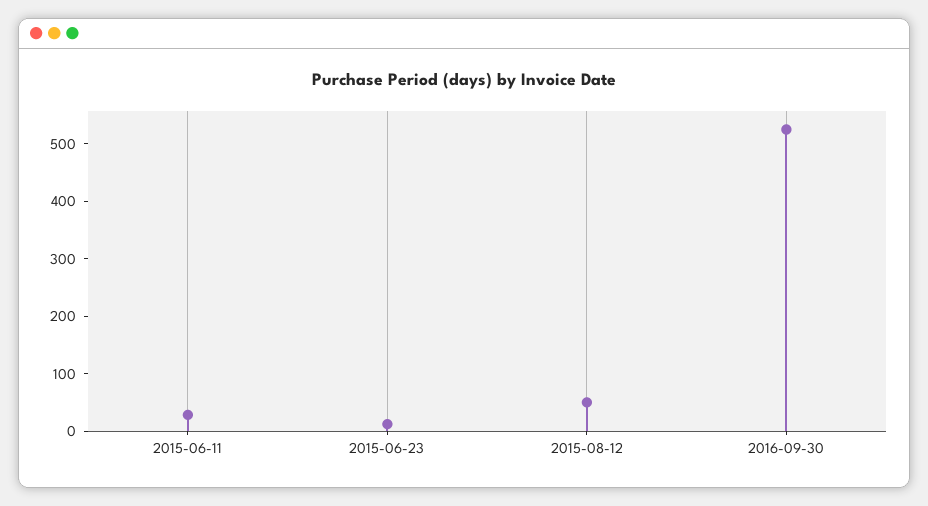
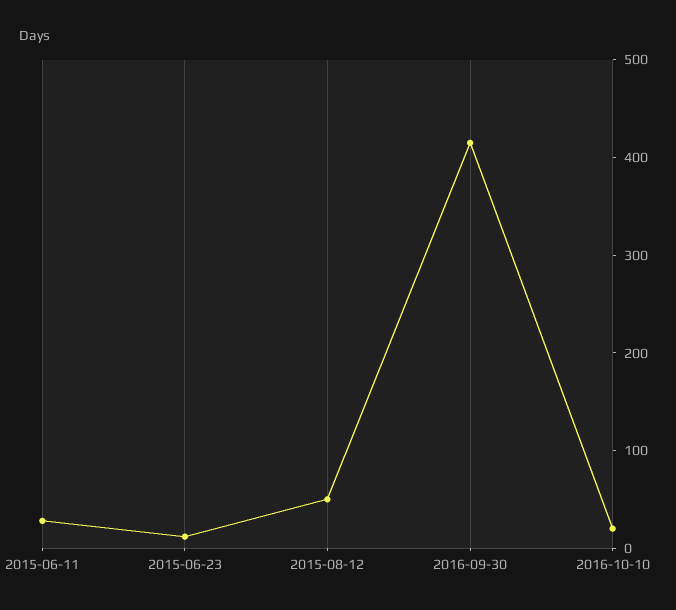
2016-09-30: 520 -> 420
2016-10-10: none -> 20

